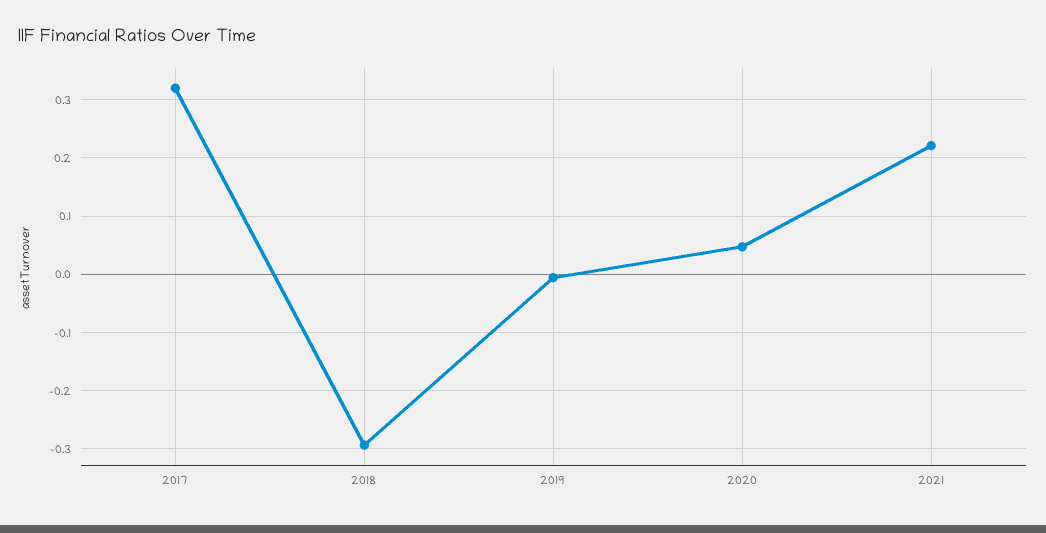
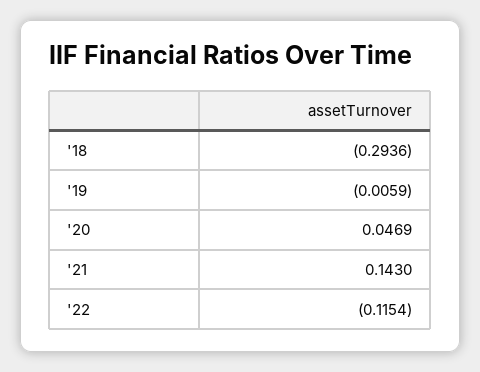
2017: 0.32 -> none
2021: 0.22 -> 0.143
'22: none -> -0.1154

